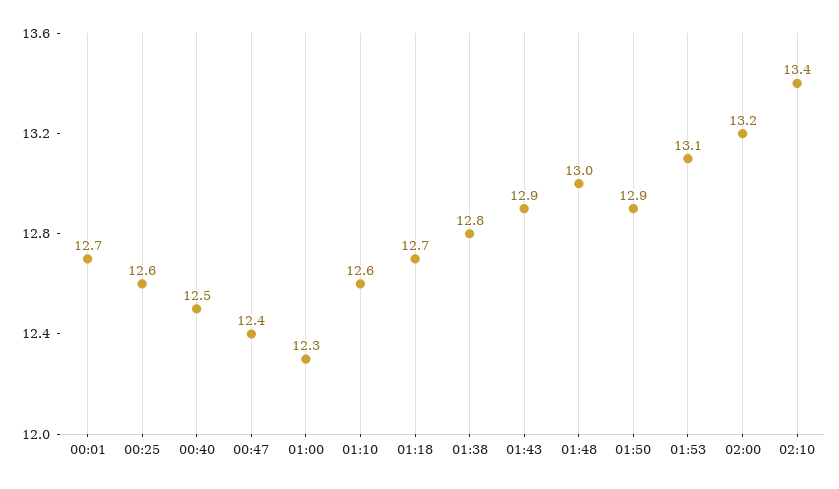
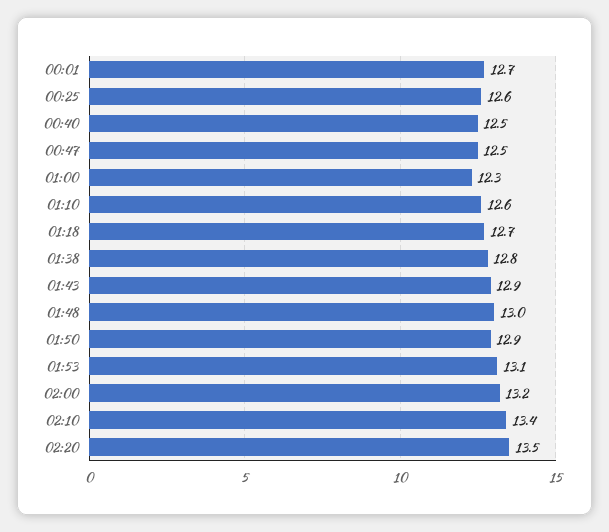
00:47: 12.4 -> 12.5
02:20: none -> 13.5

